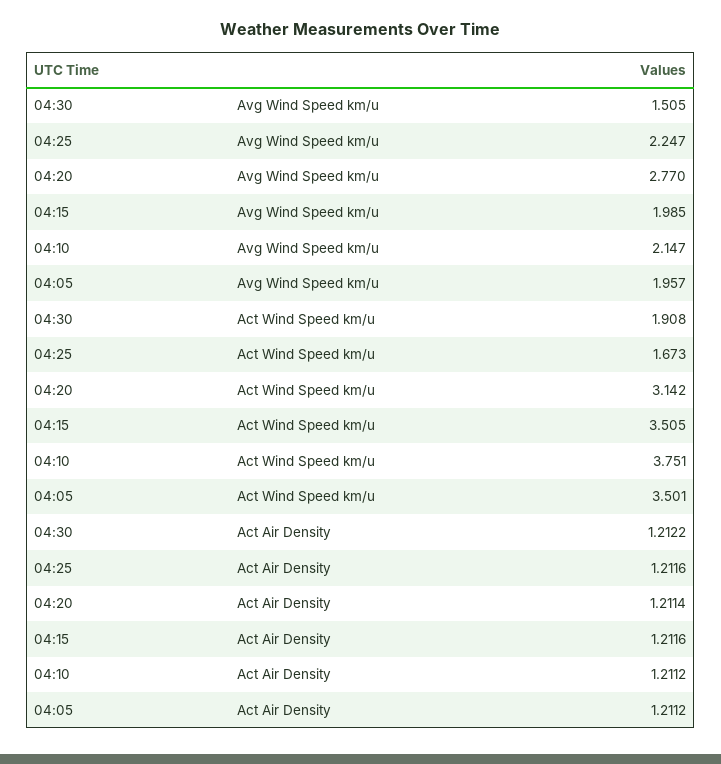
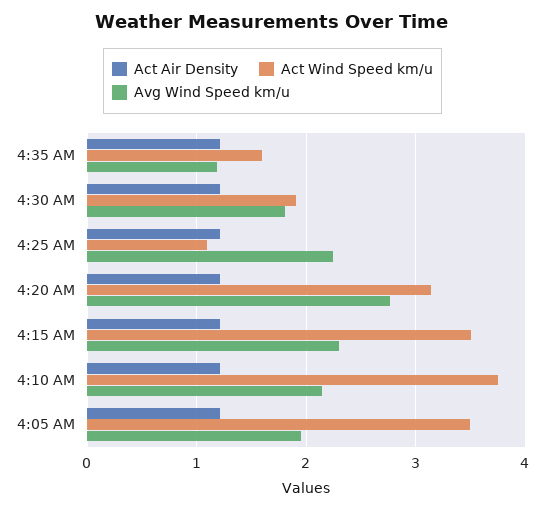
Avg Wind Speed km/u, 04:30: 1.505 -> 1.8
Avg Wind Speed km/u, 04:15: 1.985 -> 2.3
Act Wind Speed km/u, 04:25: 1.673 -> 1.1
Act Air Density, 4:35 AM: none -> 1.2
Act Wind Speed km/u, 4:35 AM: none -> 1.6
Avg Wind Speed km/u, 4:35 AM: none -> 1.2

